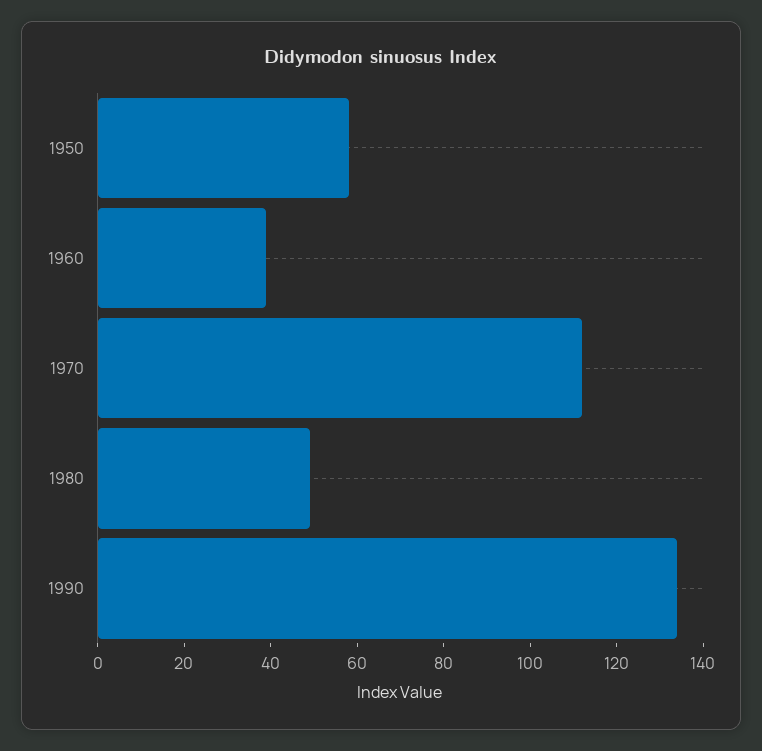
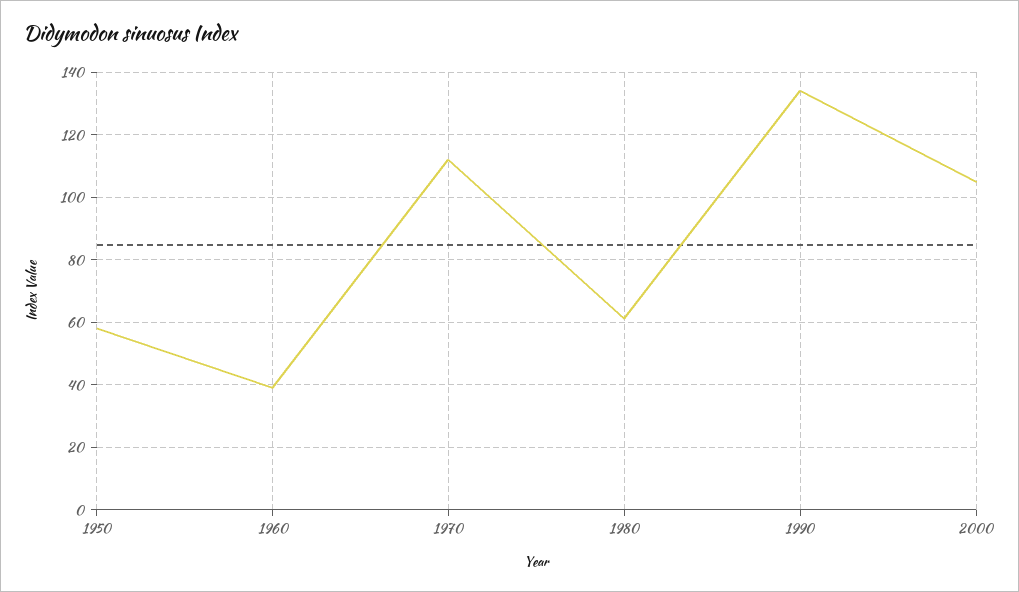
1980: 50 -> 60
2000: none -> 105

